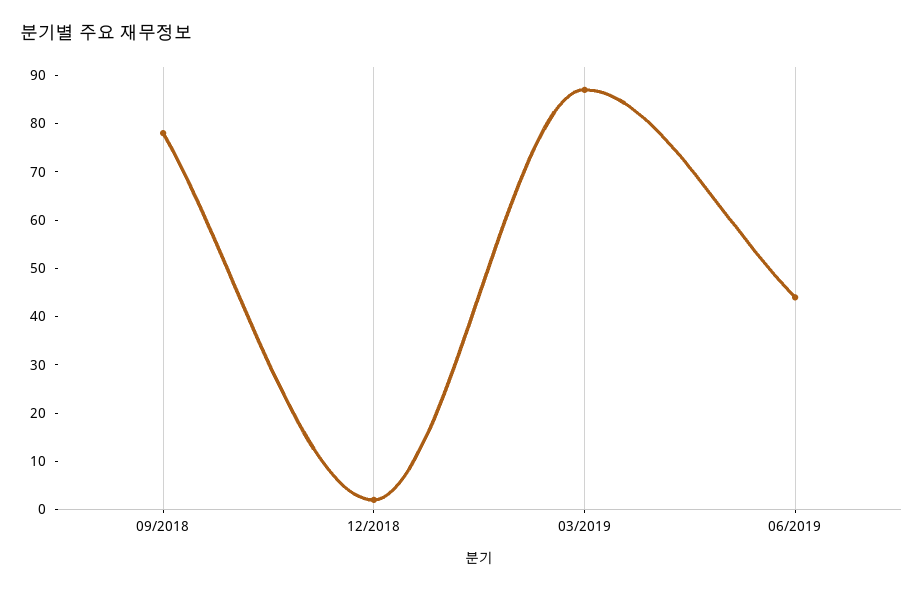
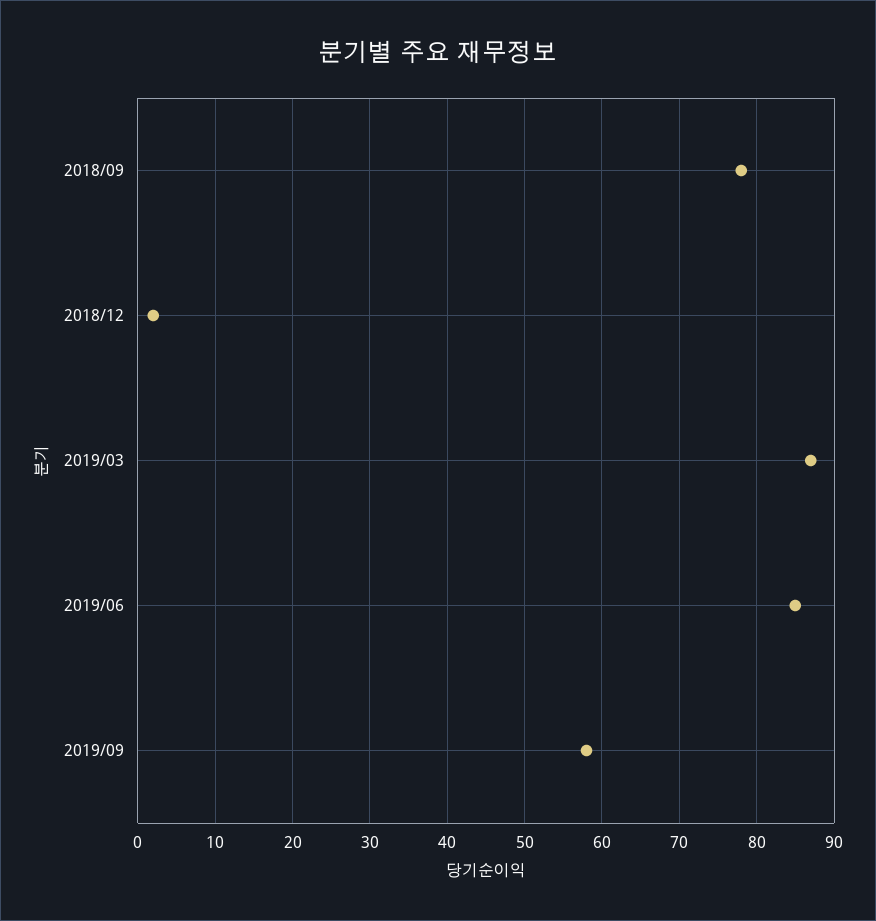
06/2019: 45 -> 85
2019/09: none -> 58

